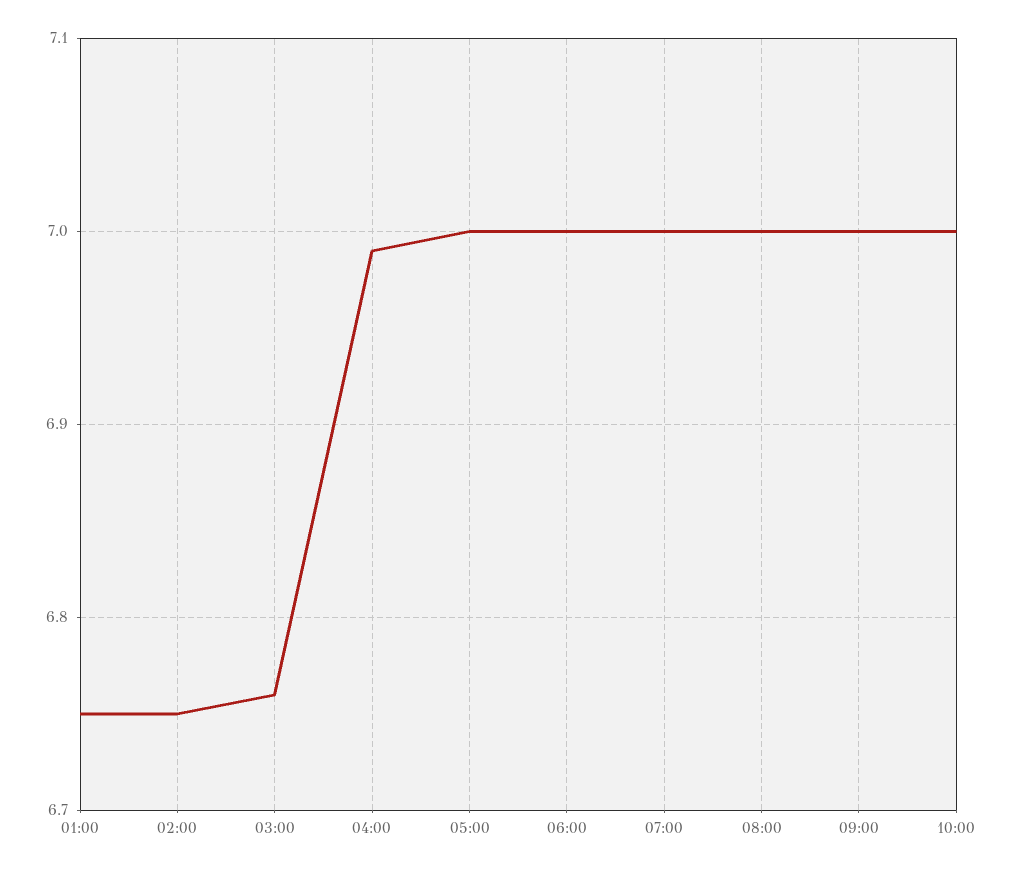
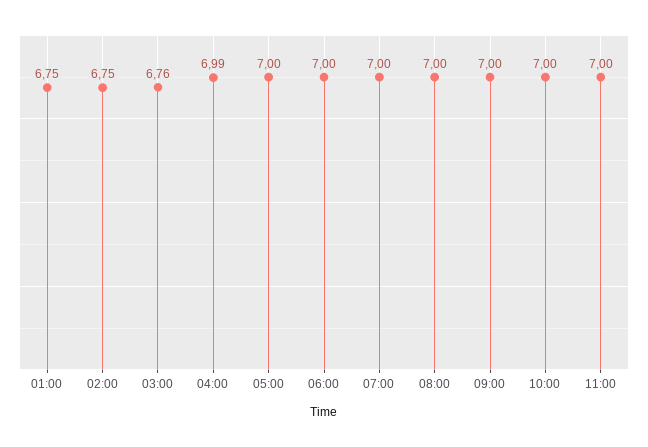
11:00: none -> 7

